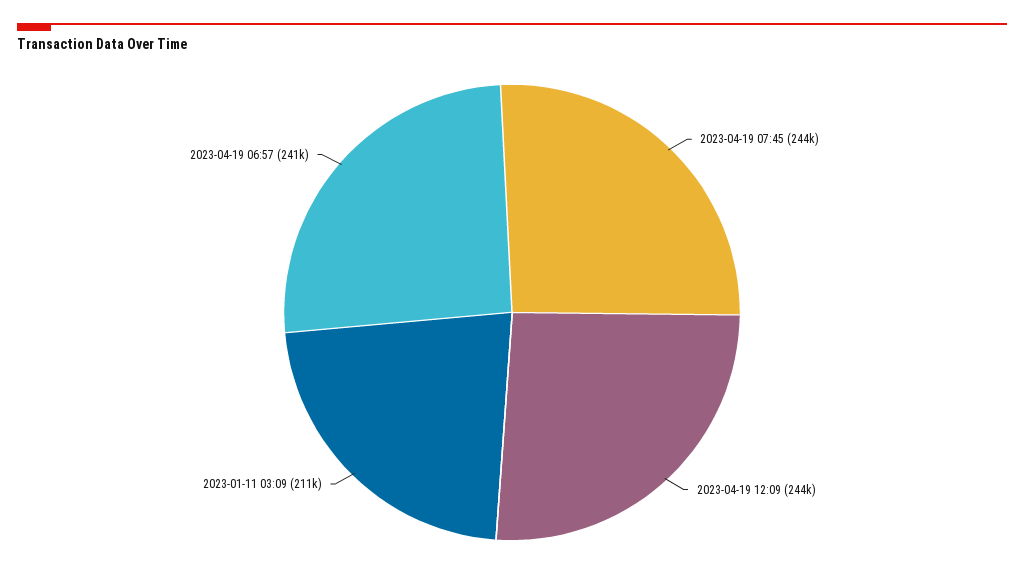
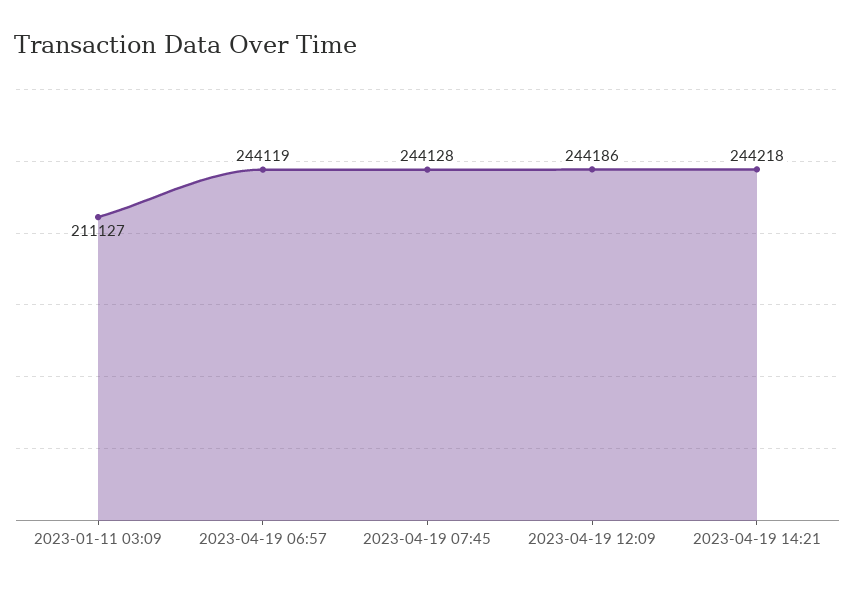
2023-04-19 06:57: 241000 -> 244119
2023-04-19 14:21: none -> 244218

